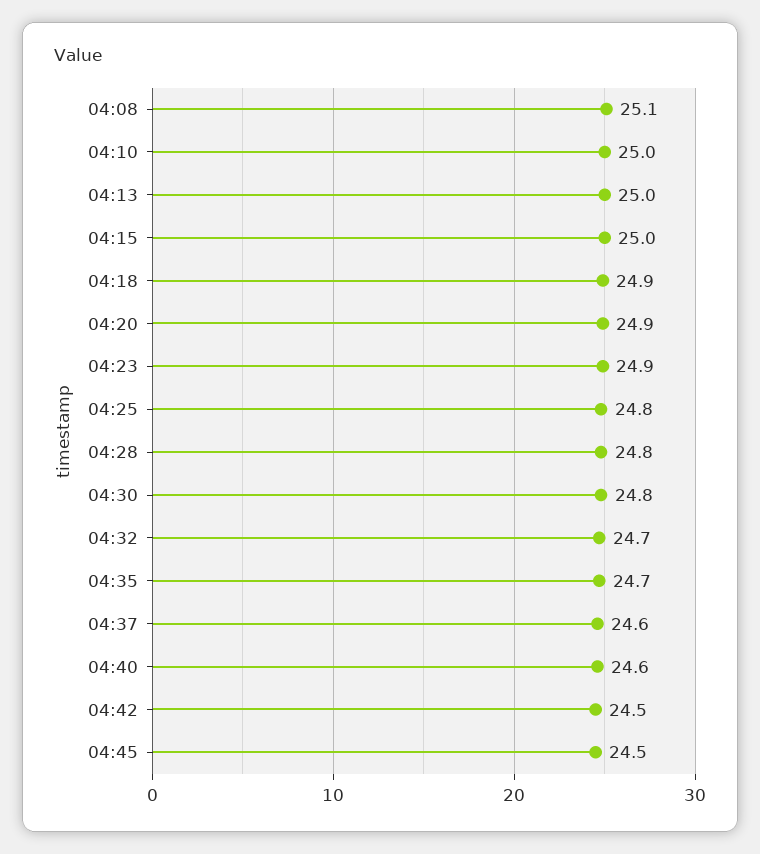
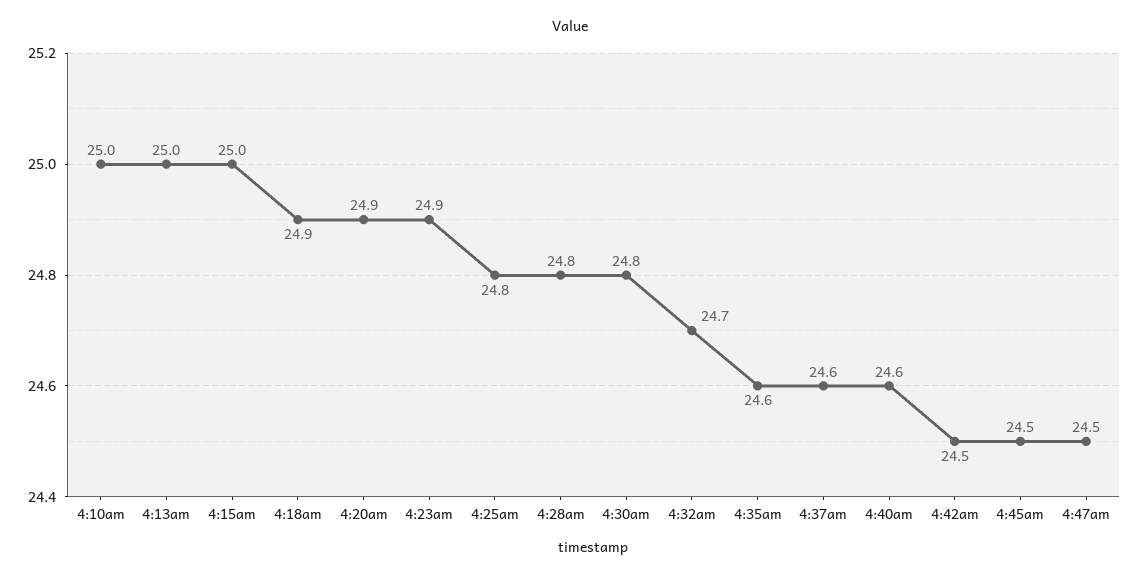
04:08: 25.1 -> none
04:35: 24.7 -> 24.6
4:47am: none -> 24.5

